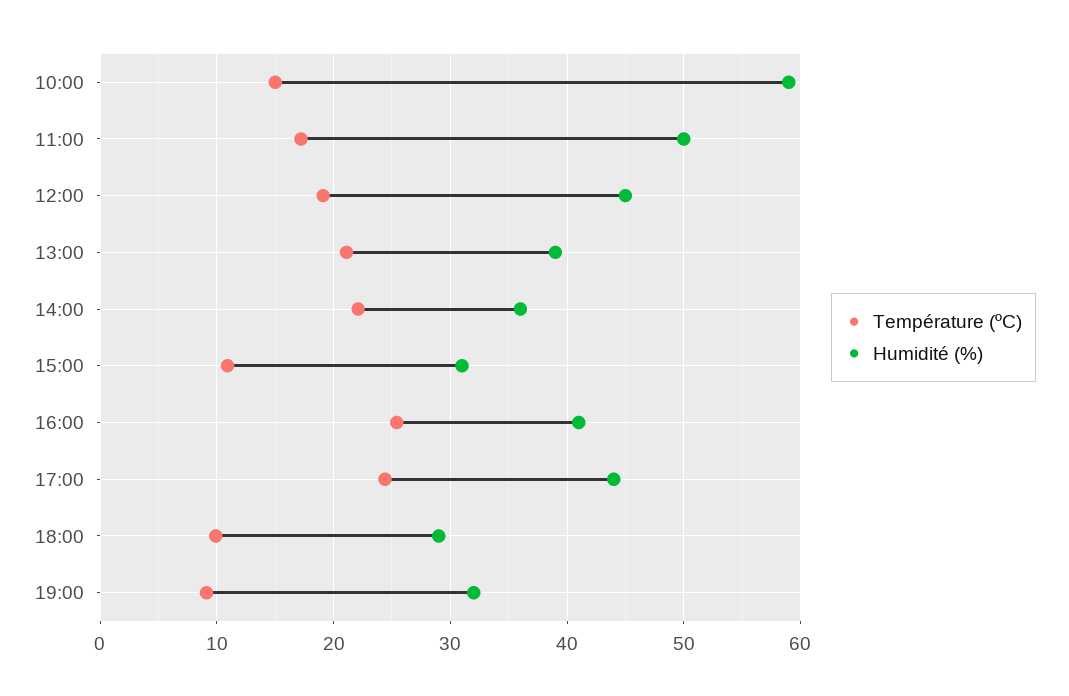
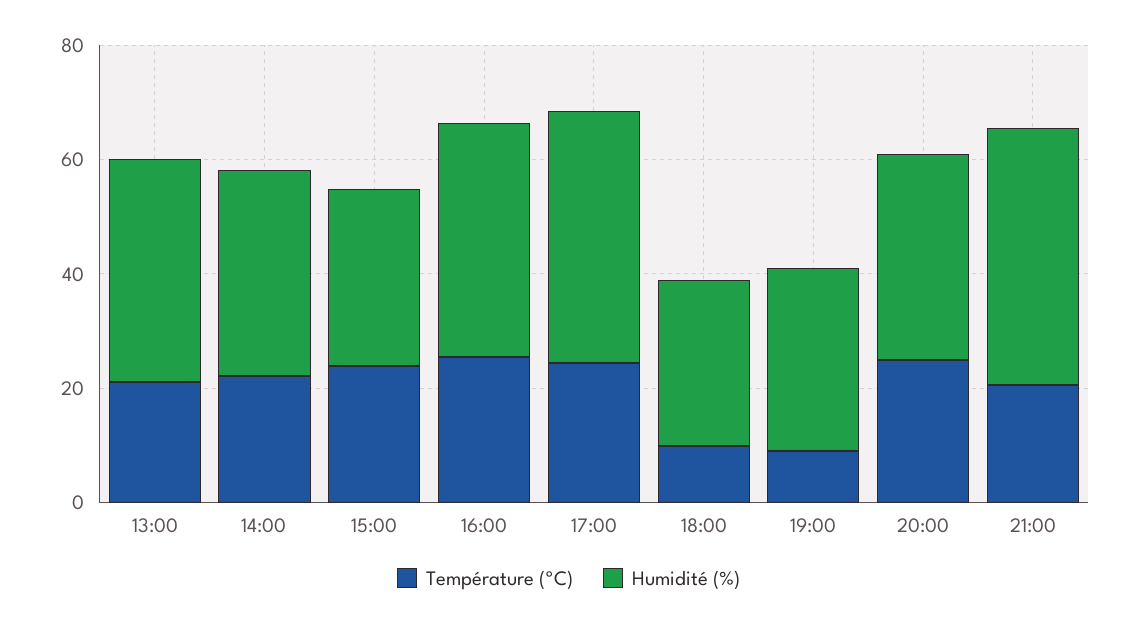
Température (ºC), 10:00: 15 -> none
Humidité (%), 10:00: 59 -> none
Température (ºC), 11:00: 17 -> none
Humidité (%), 11:00: 50 -> none
Température (ºC), 12:00: 19 -> none
Humidité (%), 12:00: 45 -> none
Température (ºC), 15:00: 11 -> 25
Température (ºC), 20:00: none -> 25
Humidité (%), 20:00: none -> 35
Température (ºC), 21:00: none -> 20
Humidité (%), 21:00: none -> 45

